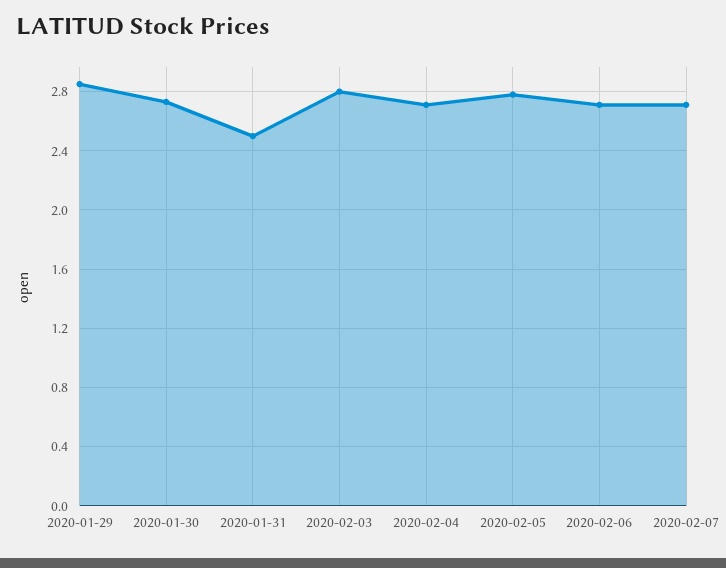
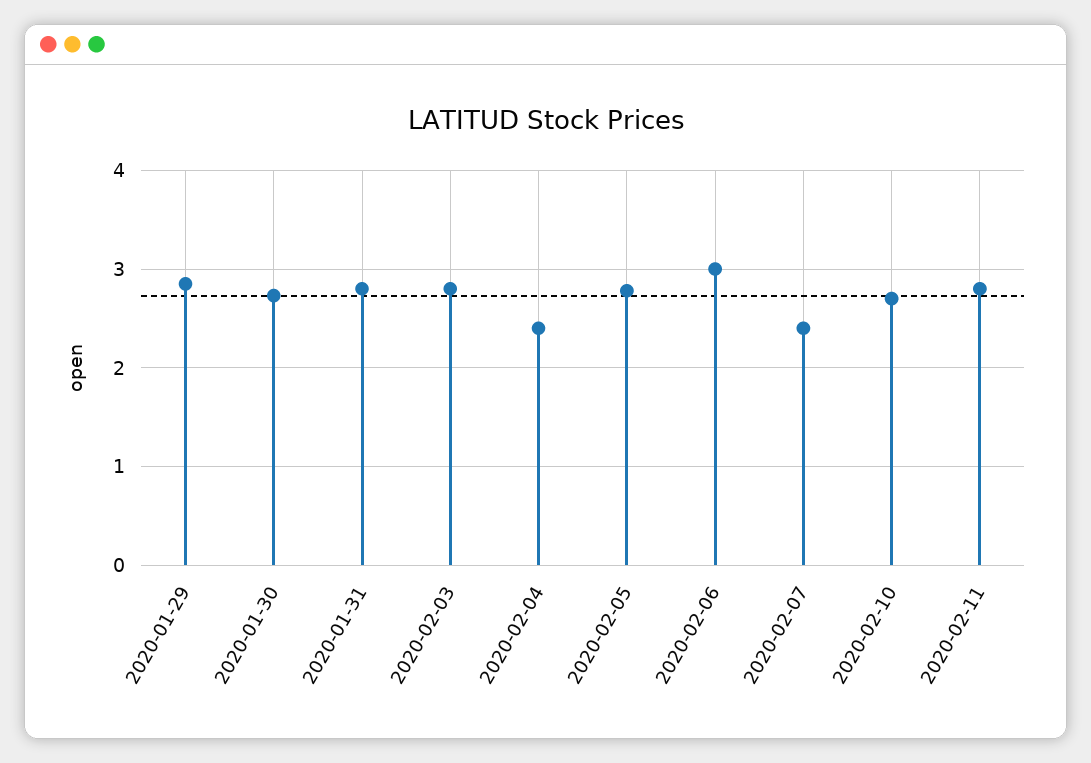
2020-01-31: 2.5 -> 2.8
2020-02-04: 2.7 -> 2.4
2020-02-06: 2.7 -> 3
2020-02-07: 2.7 -> 2.4
2020-02-10: none -> 2.7
2020-02-11: none -> 2.8

